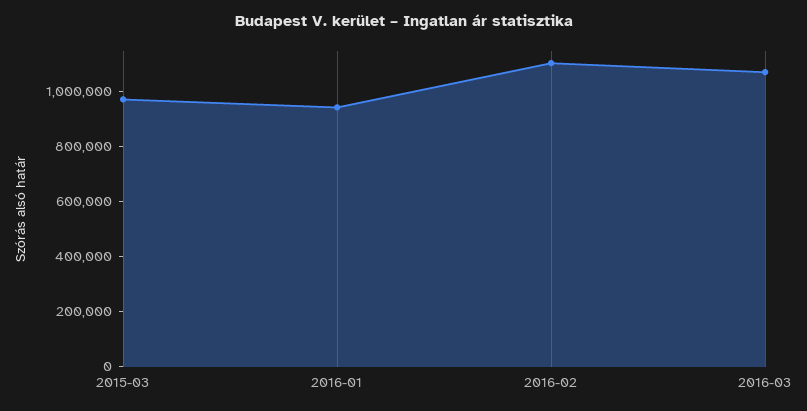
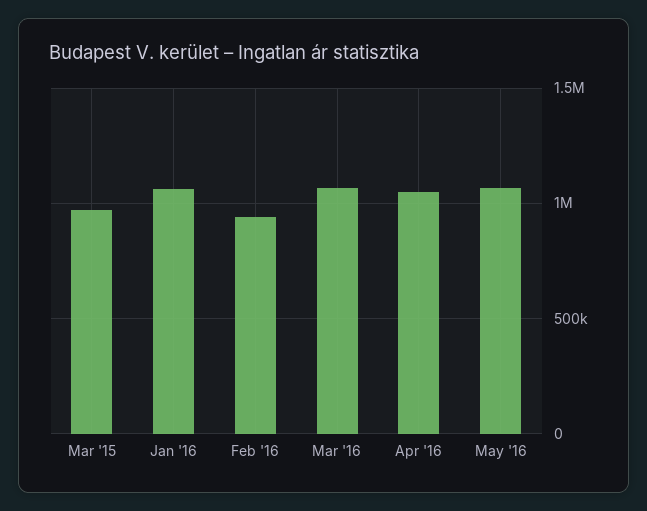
2016-01: 950000 -> 1050000
2016-02: 1100000 -> 950000
Apr '16: none -> 1050000
May '16: none -> 1050000

